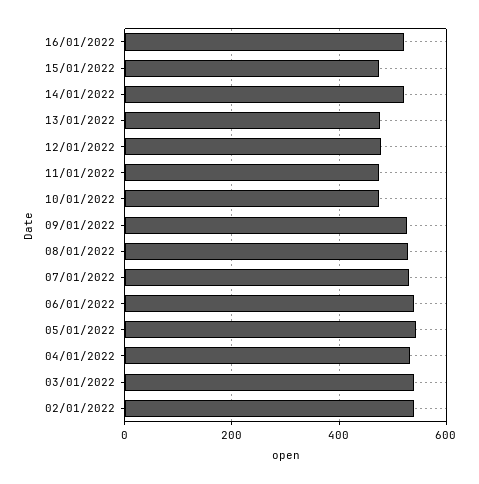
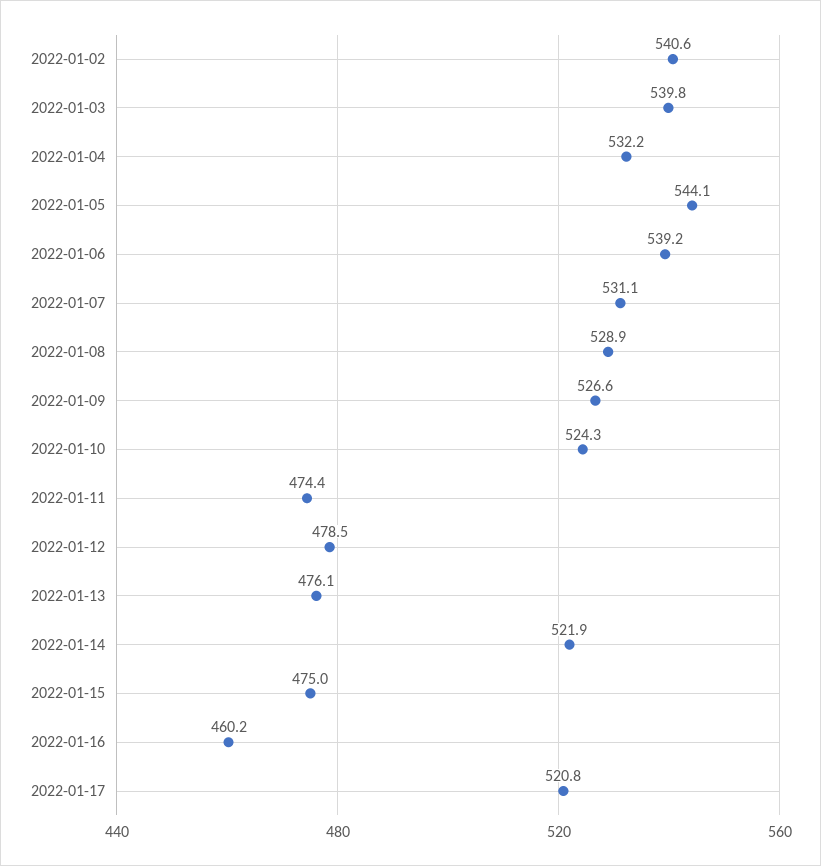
16/01/2022: 520 -> 460.2
10/01/2022: 480 -> 524.3
2022-01-17: none -> 520.8

